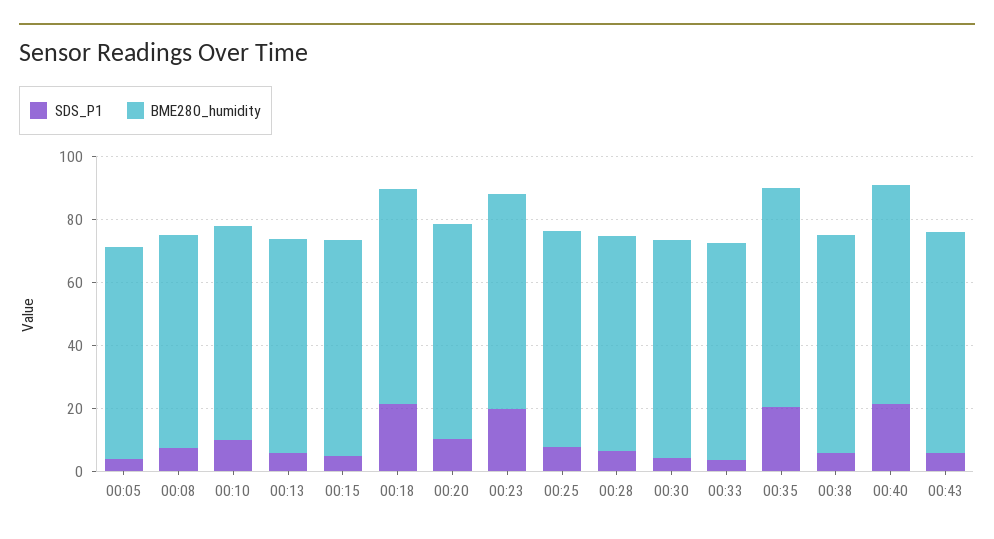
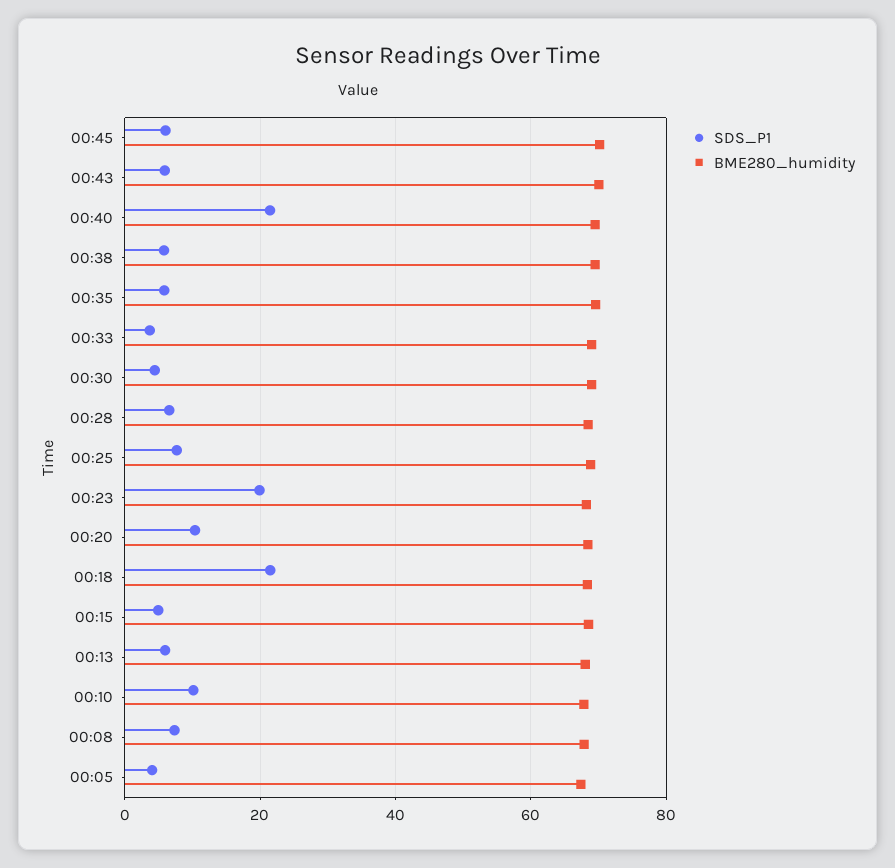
SDS_P1, 00:35: 20 -> 6
SDS_P1, 00:45: none -> 6
BME280_humidity, 00:45: none -> 70

